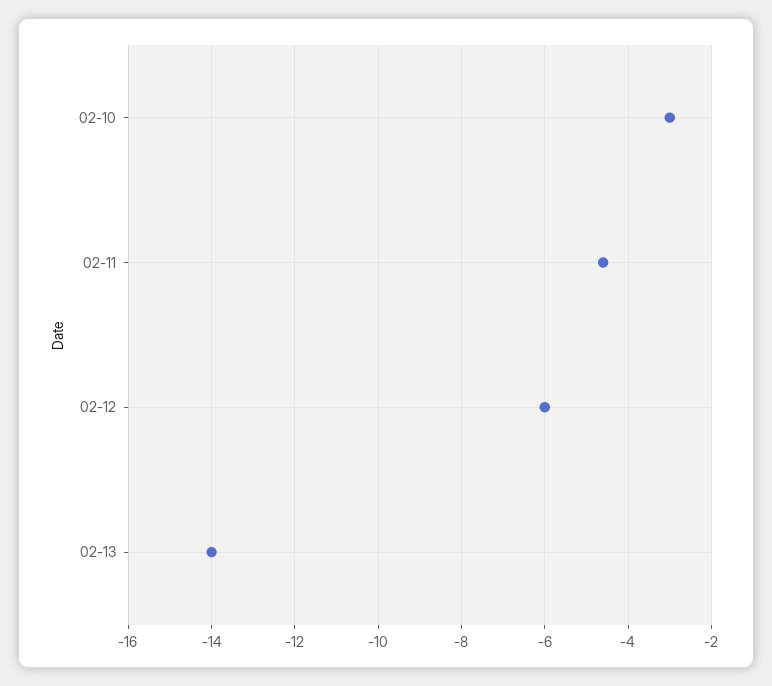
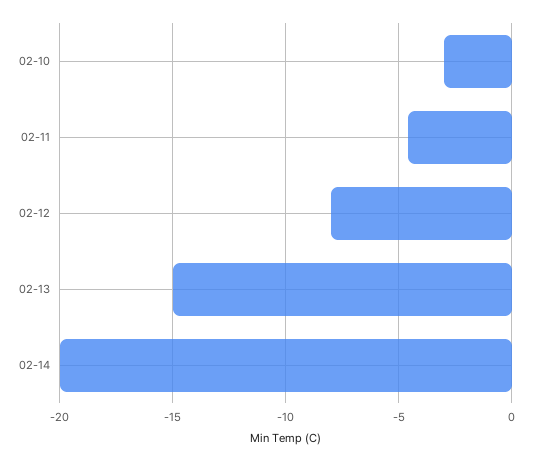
02-12: -6 -> -8
02-13: -14 -> -15
02-14: none -> -20

